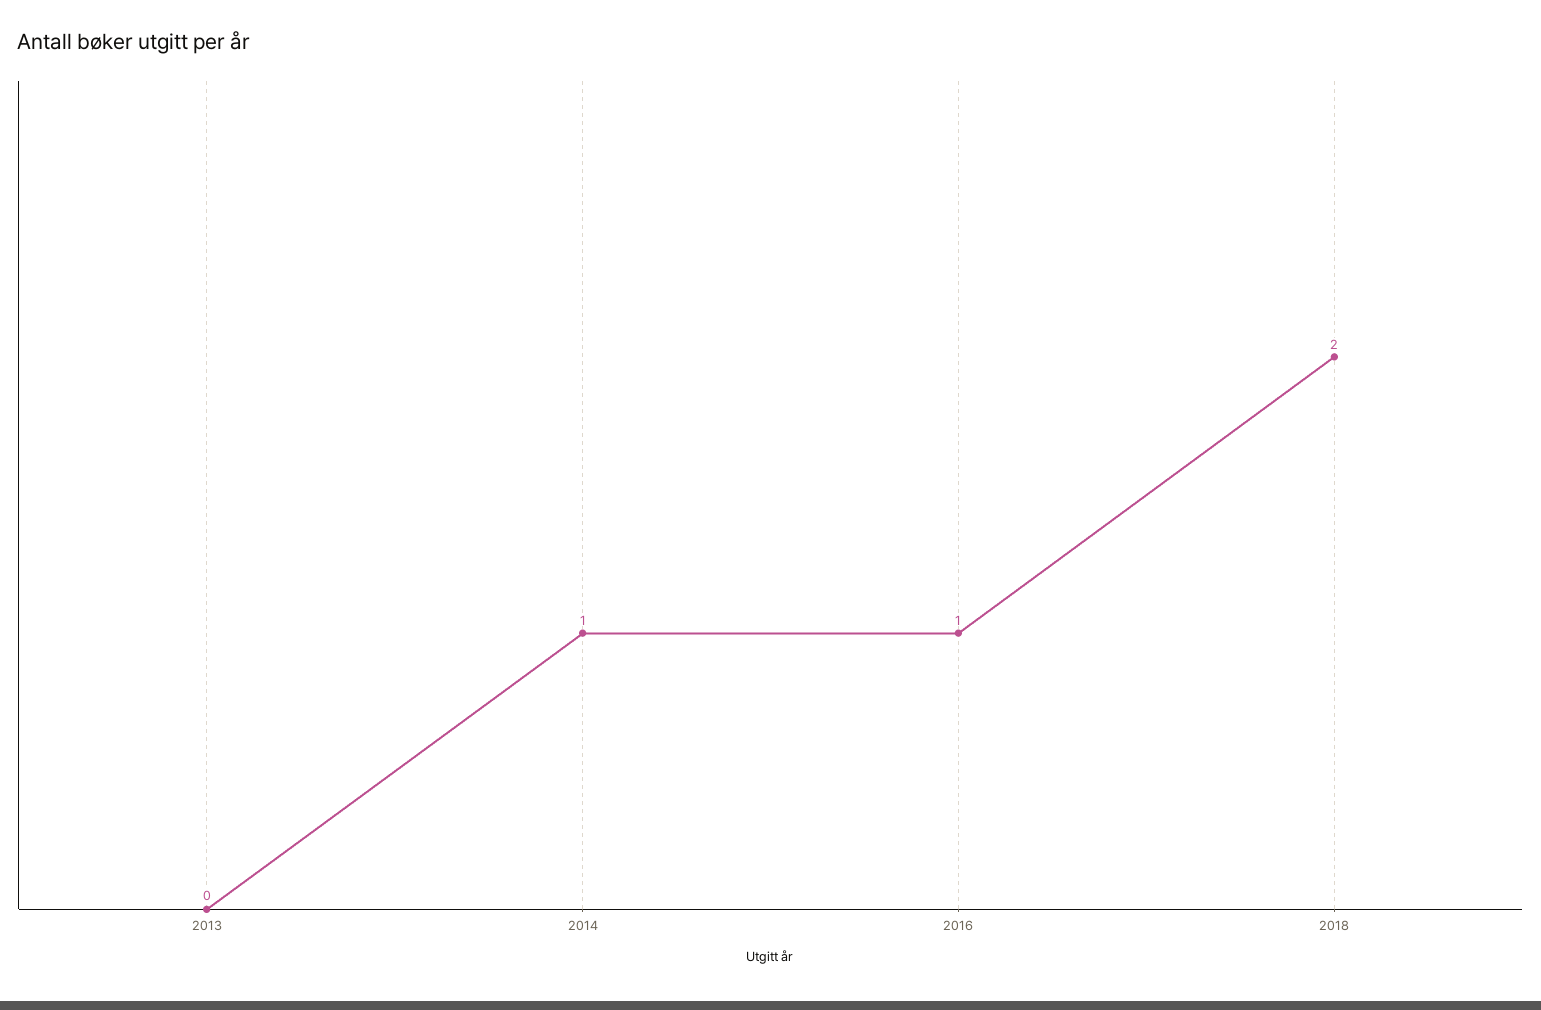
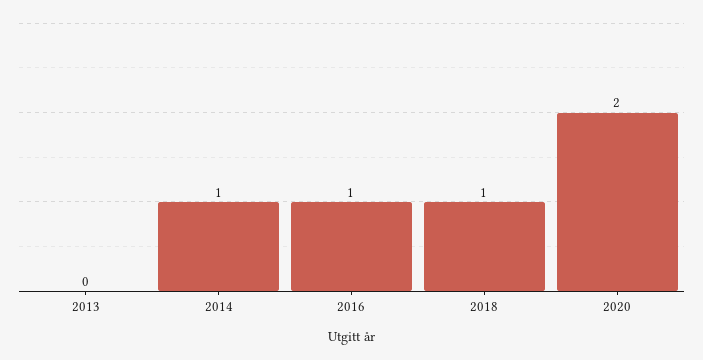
2018: 2 -> 1
2020: none -> 2

